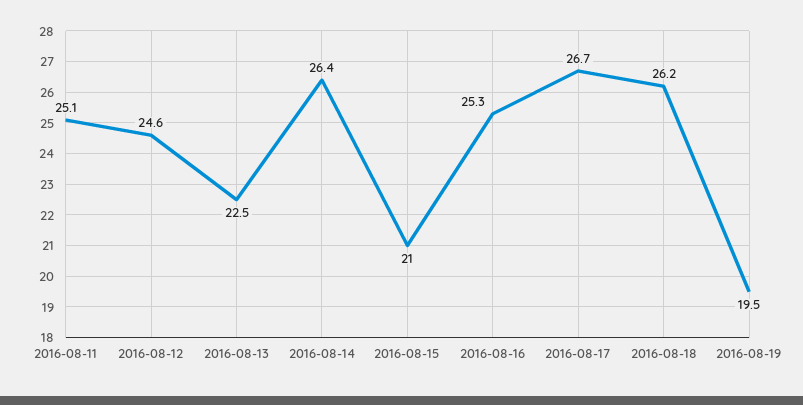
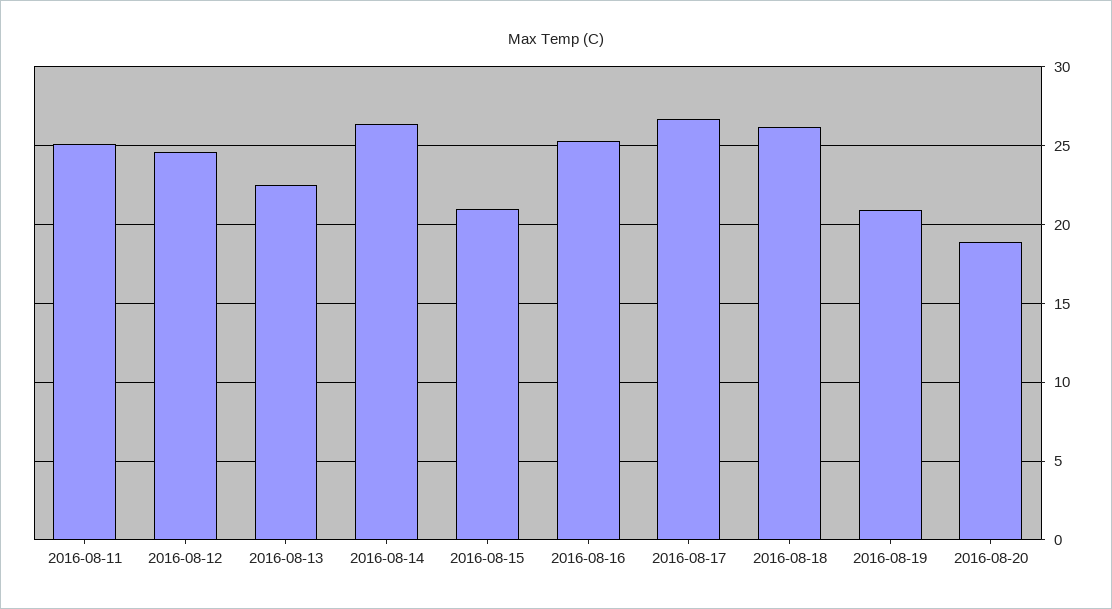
2016-08-19: 19.5 -> 21
2016-08-20: none -> 19

